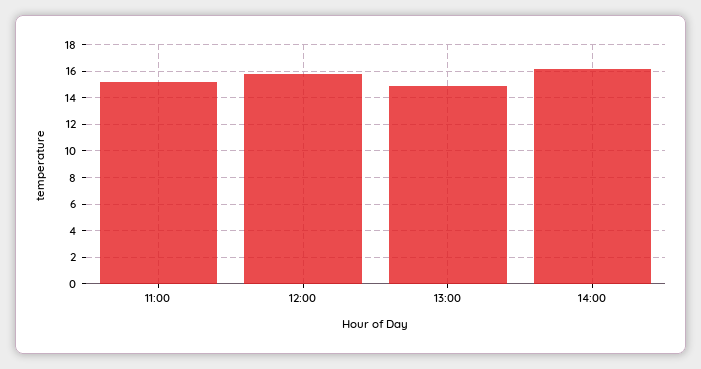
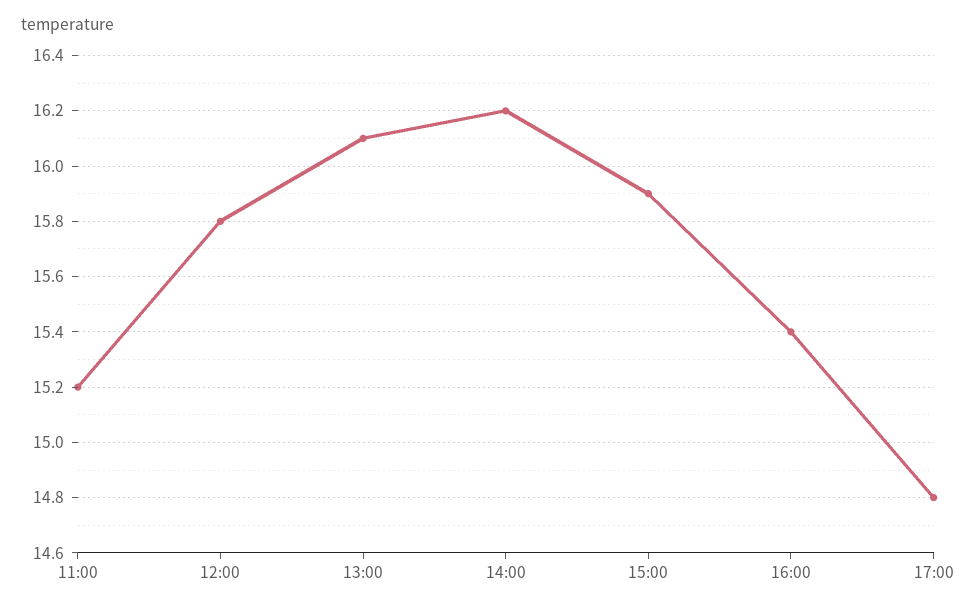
13:00: 15 -> 16.1
15:00: none -> 15.9
16:00: none -> 15.4
17:00: none -> 14.8

